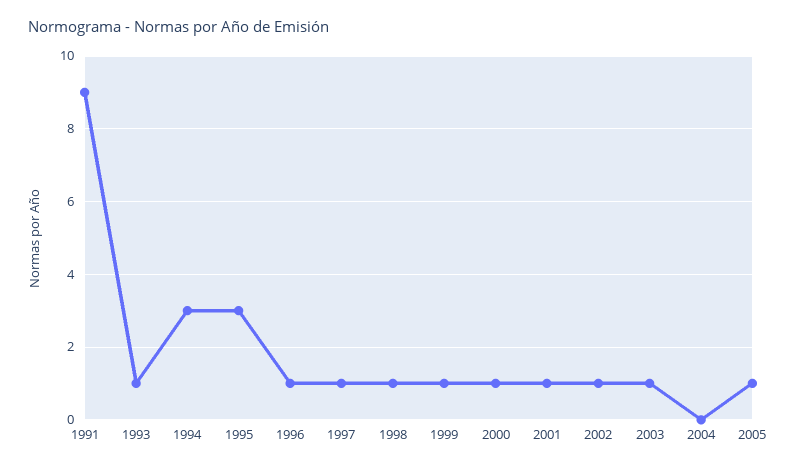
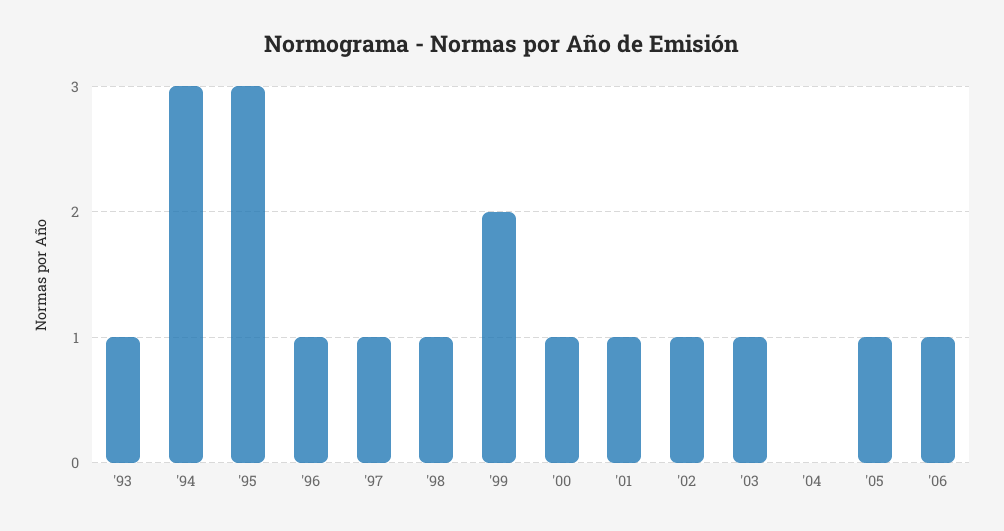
1991: 9 -> none
1999: 1 -> 2
'06: none -> 1

